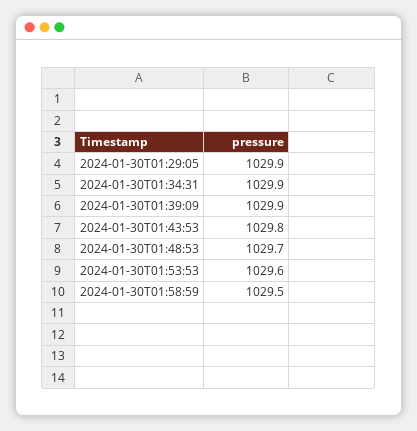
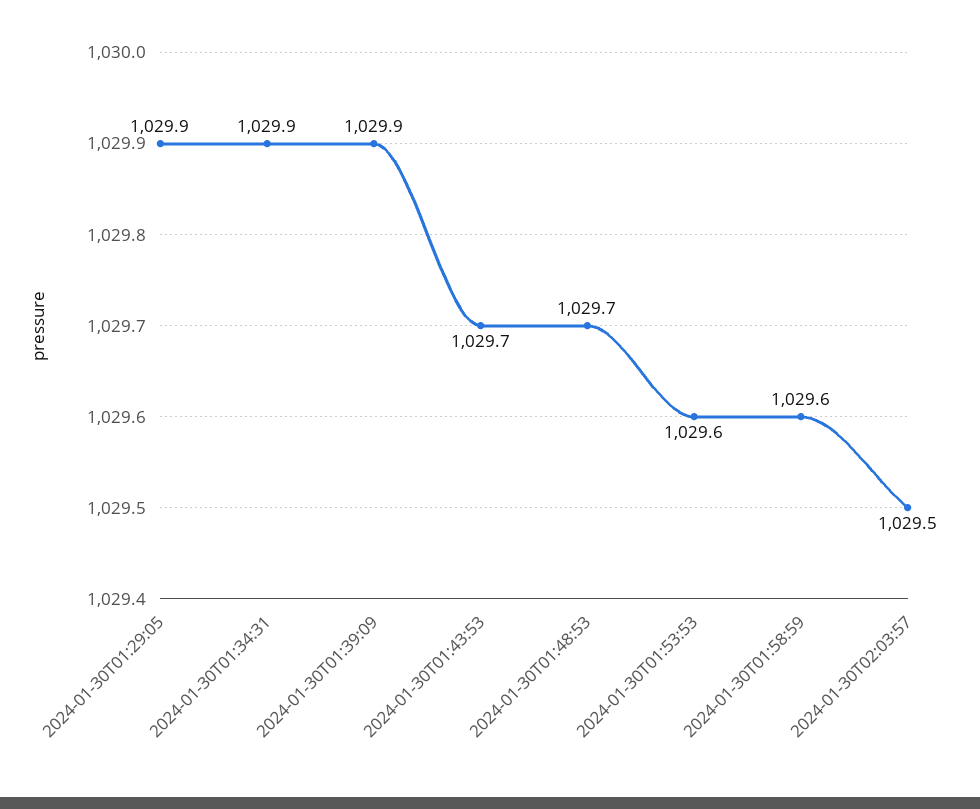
2024-01-30T01:43:53: 1029.8 -> 1029.7
2024-01-30T01:58:59: 1029.5 -> 1029.6
2024-01-30T02:03:57: none -> 1029.5

